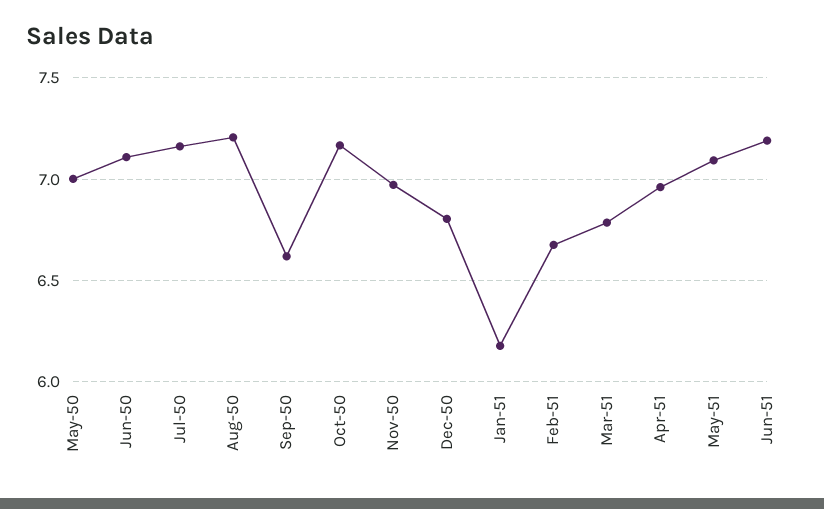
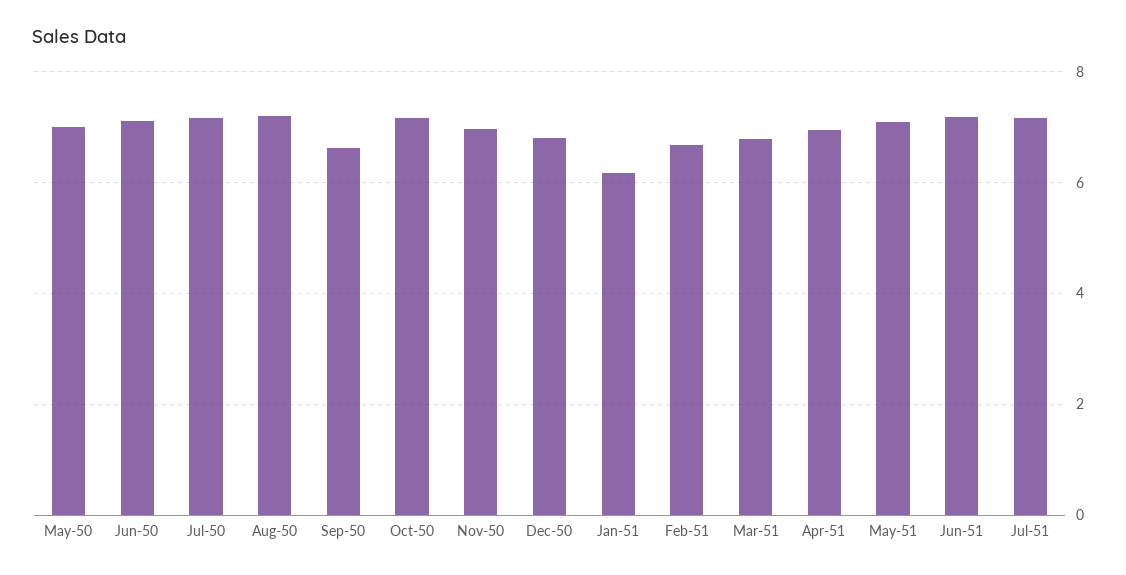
Jul-51: none -> 7.2

